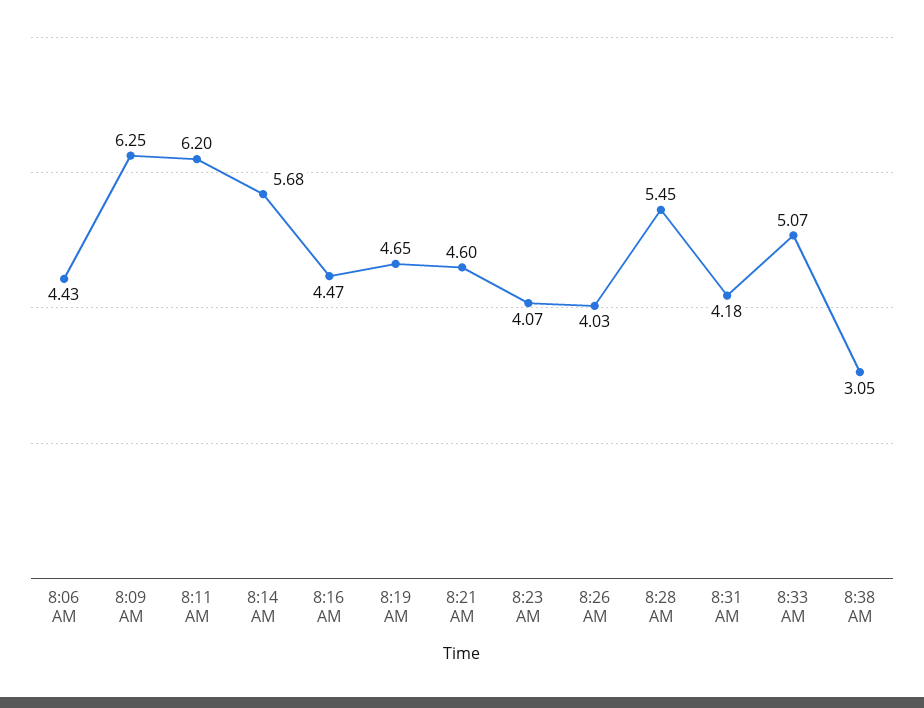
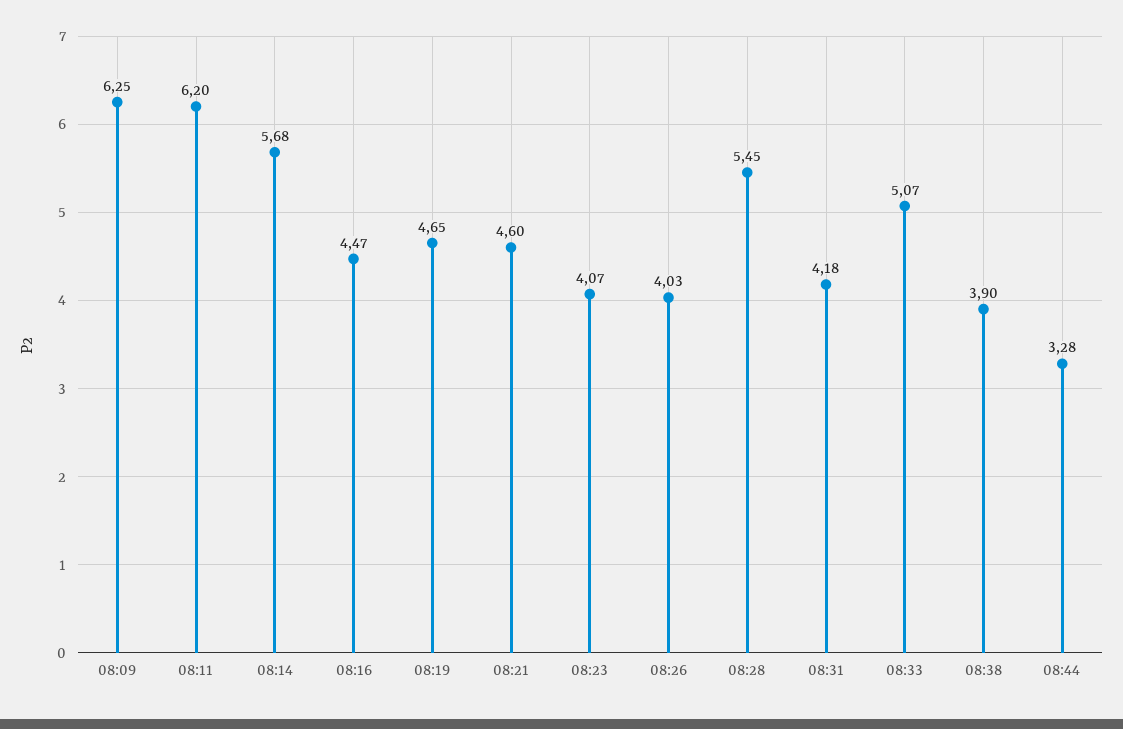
8:06 AM: 4.43 -> none
8:38 AM: 3.05 -> 3.9
08:44: none -> 3.28

